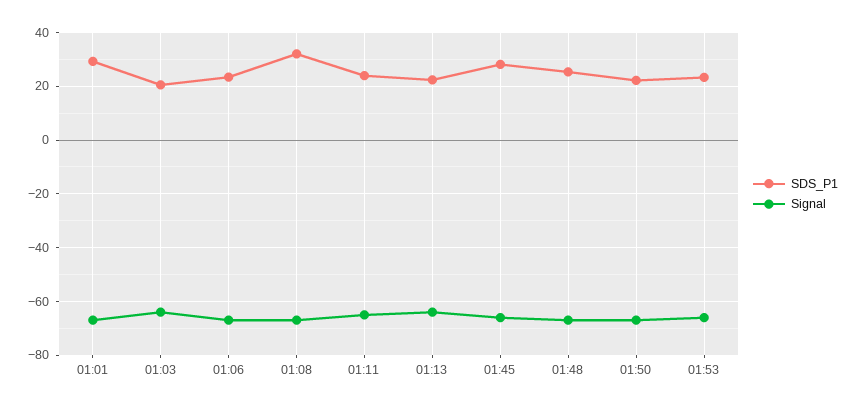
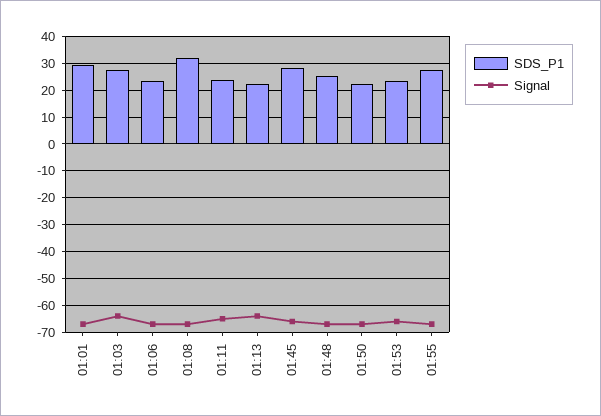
SDS_P1, 01:03: 20 -> 27.5
SDS_P1, 01:55: none -> 27.5
Signal, 01:55: none -> -67.5

